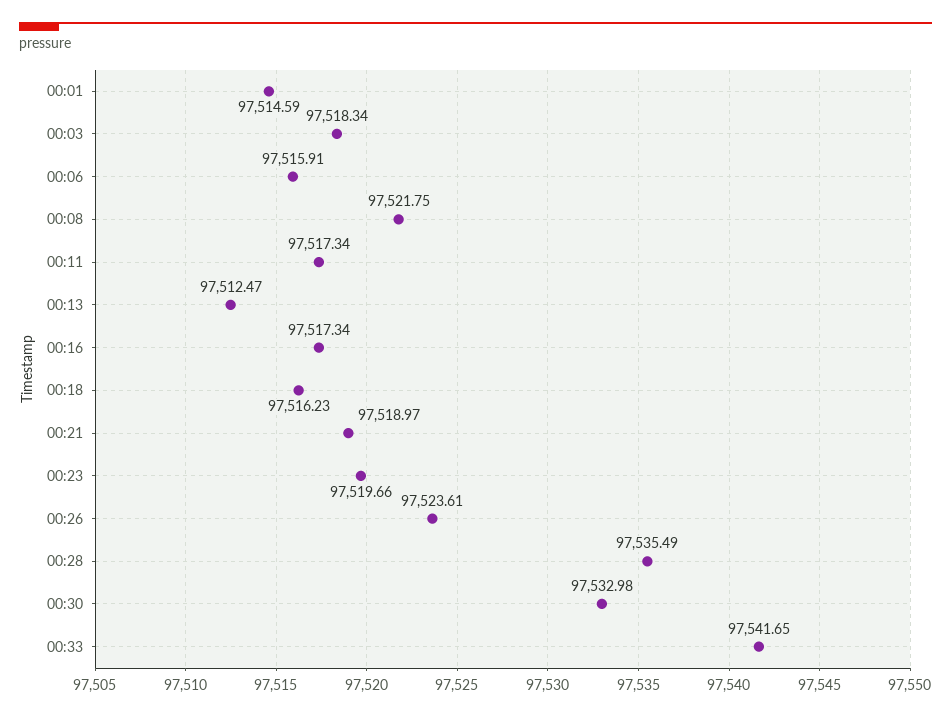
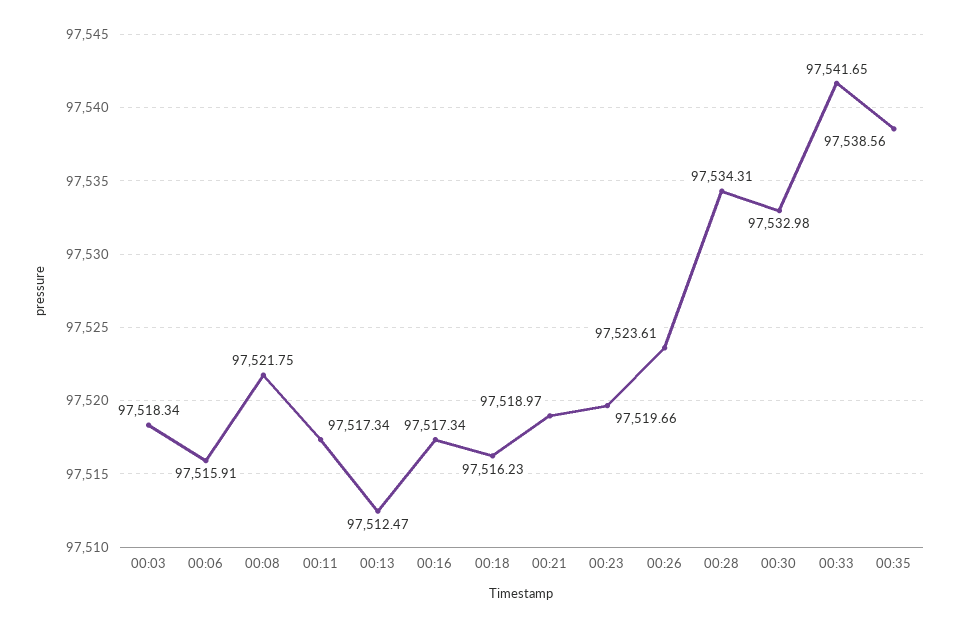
00:01: 97514.59 -> none
00:28: 97535.49 -> 97534.31
00:35: none -> 97538.56

